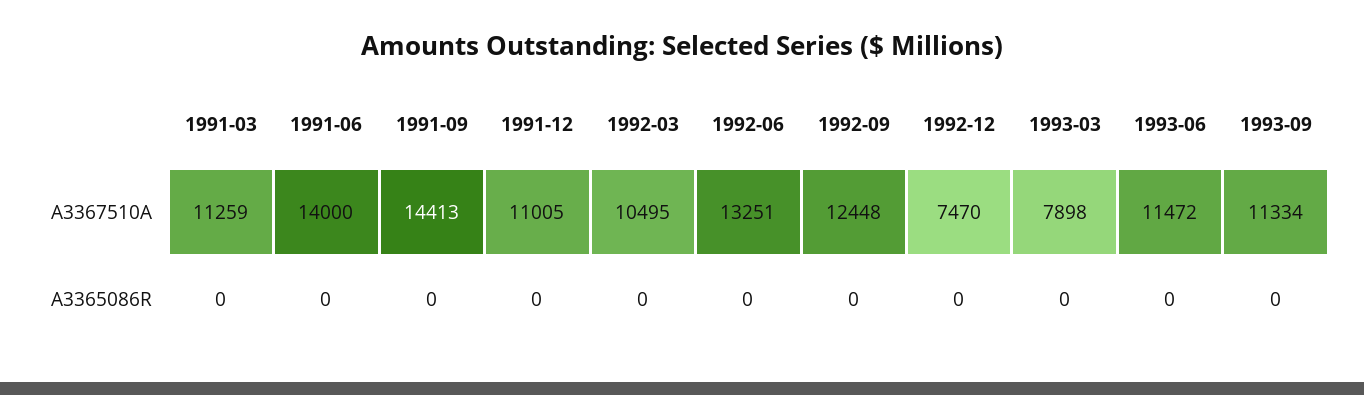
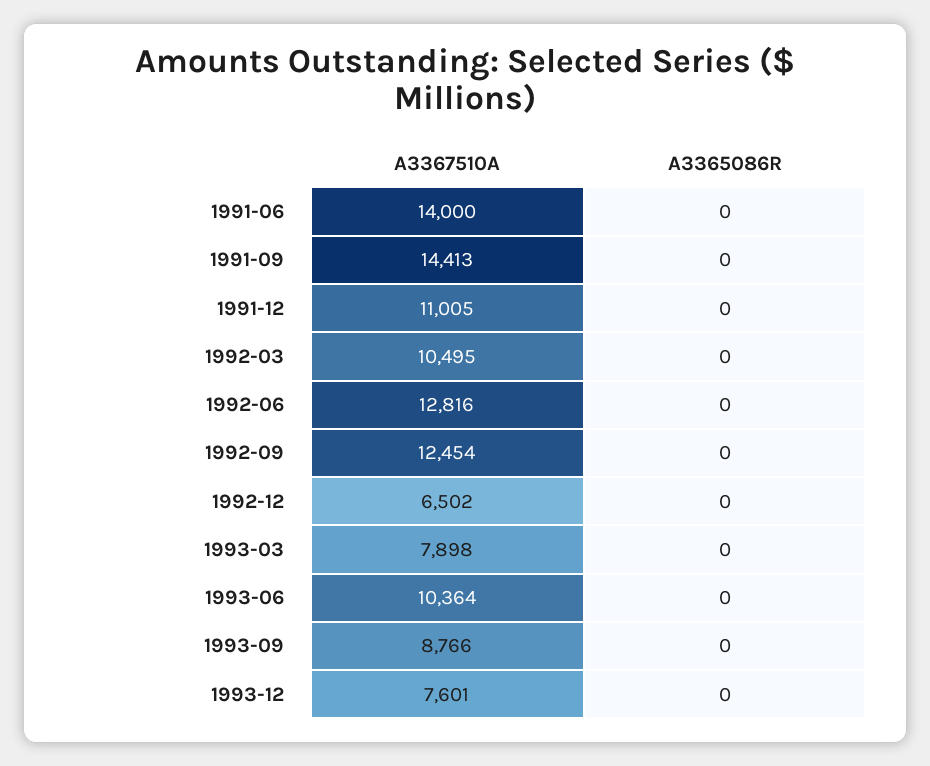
1991-03, A3367510A: 11259 -> none
1992-06, A3367510A: 13251 -> 12816
1992-09, A3367510A: 12448 -> 12454
1992-12, A3367510A: 7470 -> 6502
1993-06, A3367510A: 11472 -> 10364
1993-09, A3367510A: 11334 -> 8766
1991-03, A3365086R: 0 -> none
1993-12, A3367510A: none -> 7601
1993-12, A3365086R: none -> 0

